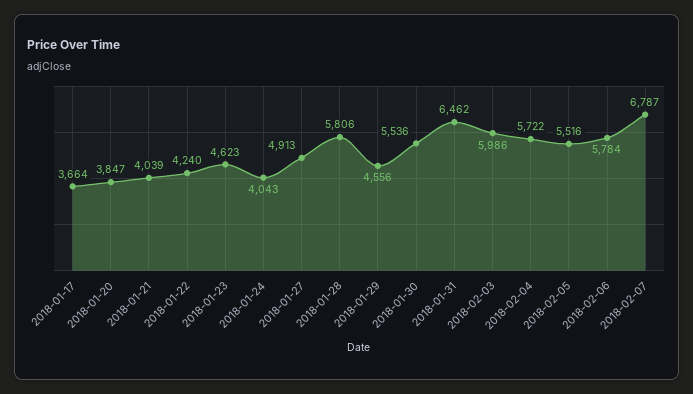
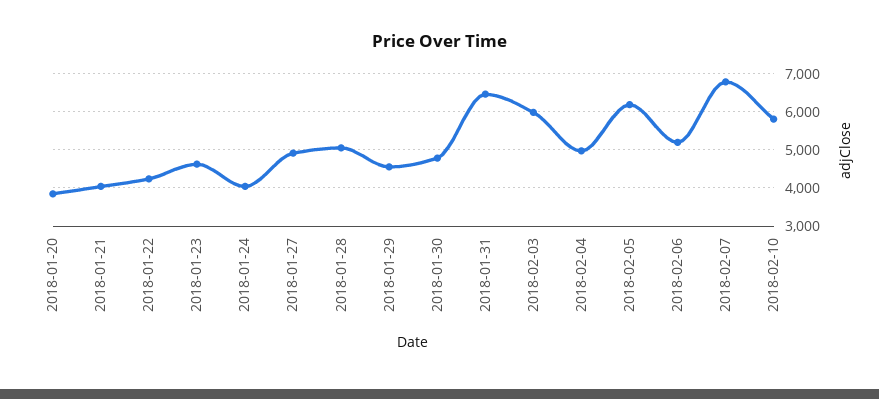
2018-01-17: 3664 -> none
2018-01-28: 5806 -> 5000
2018-01-30: 5536 -> 4800
2018-02-04: 5722 -> 5000
2018-02-05: 5516 -> 6200
2018-02-06: 5784 -> 5200
2018-02-10: none -> 5800

